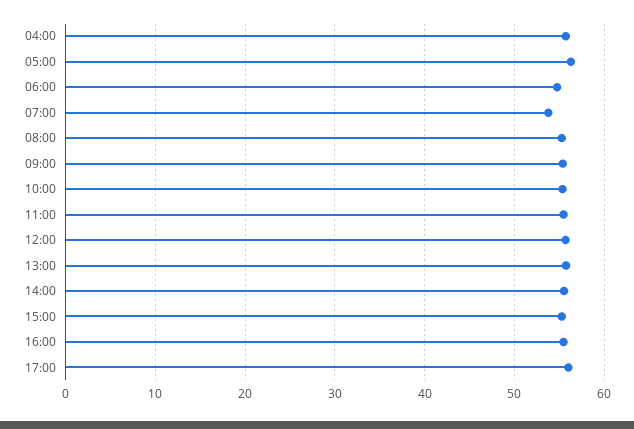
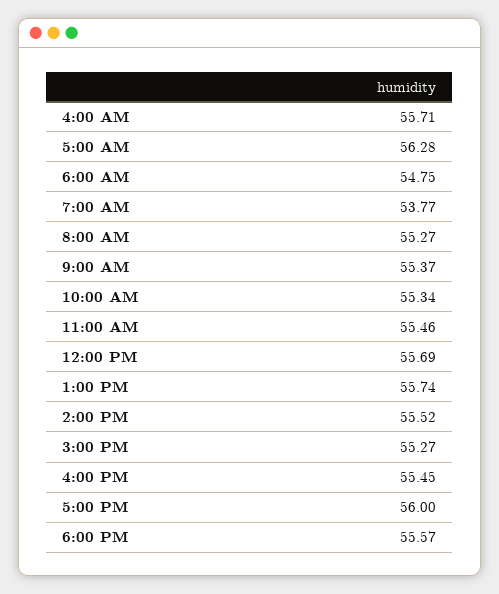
6:00 PM: none -> 55.57

